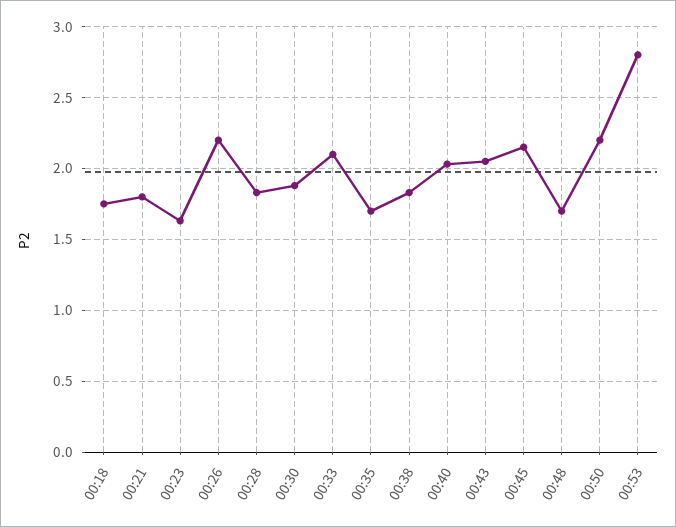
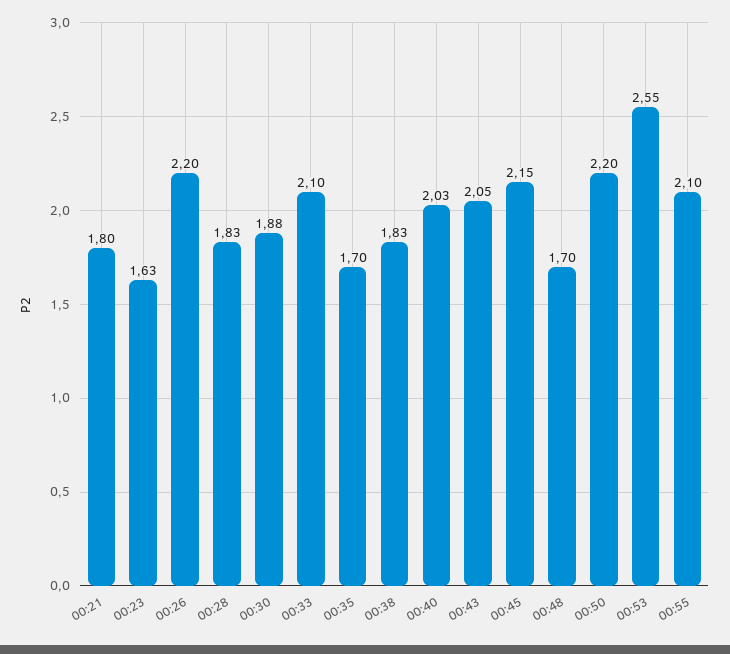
00:18: 1.75 -> none
00:53: 2.8 -> 2.55
00:55: none -> 2.1

